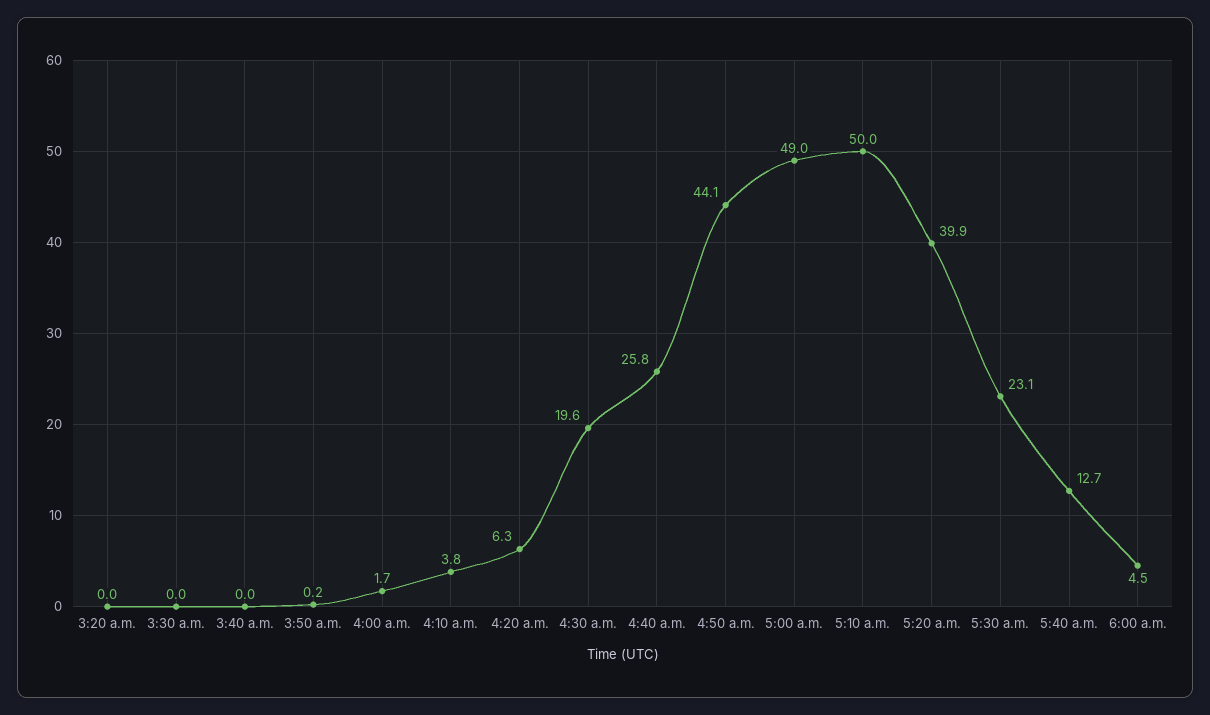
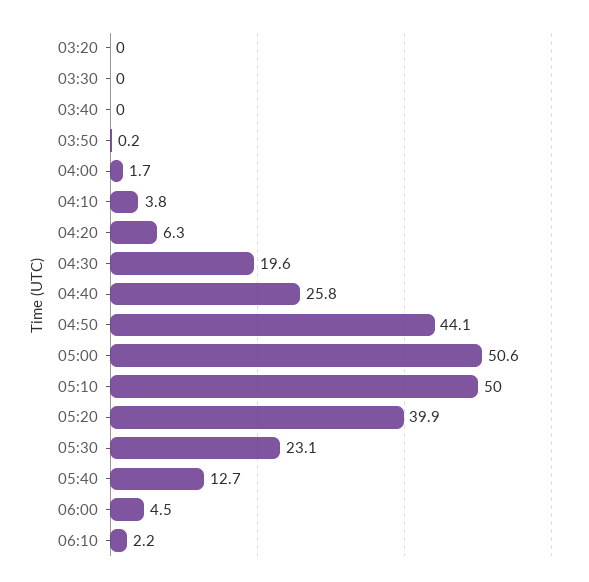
5:00 a.m.: 49 -> 50.6
06:10: none -> 2.2

